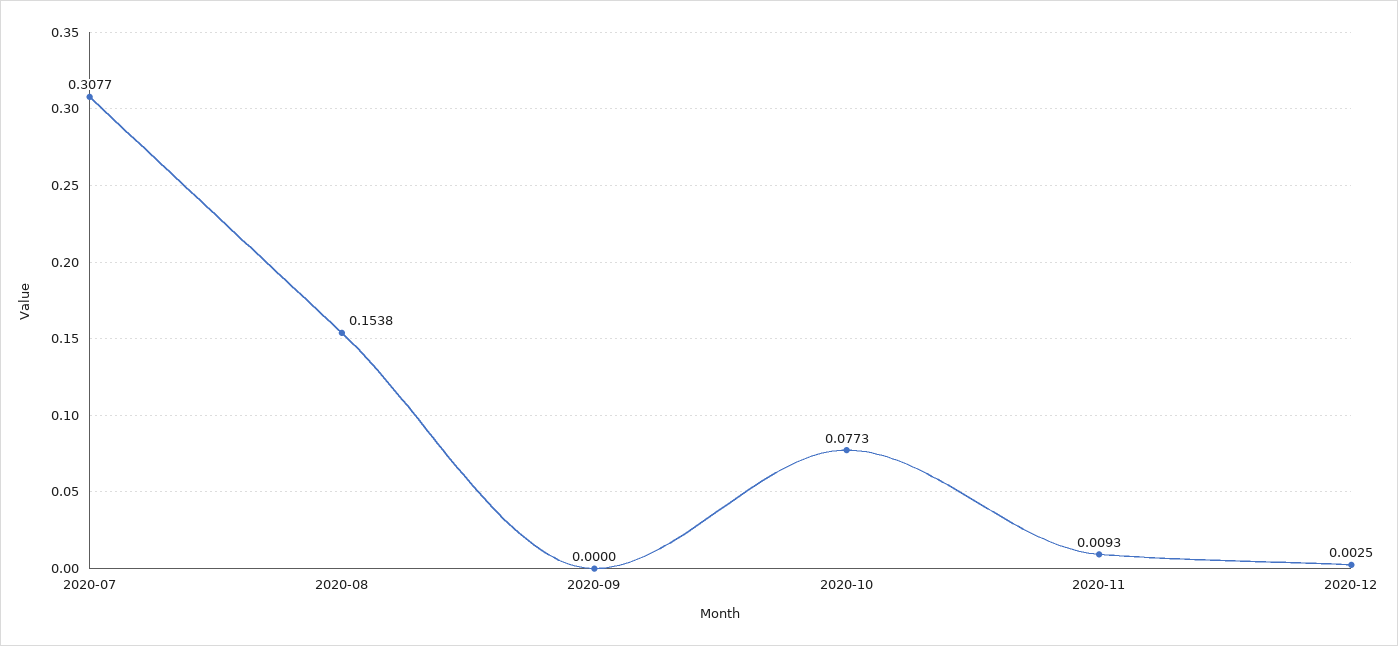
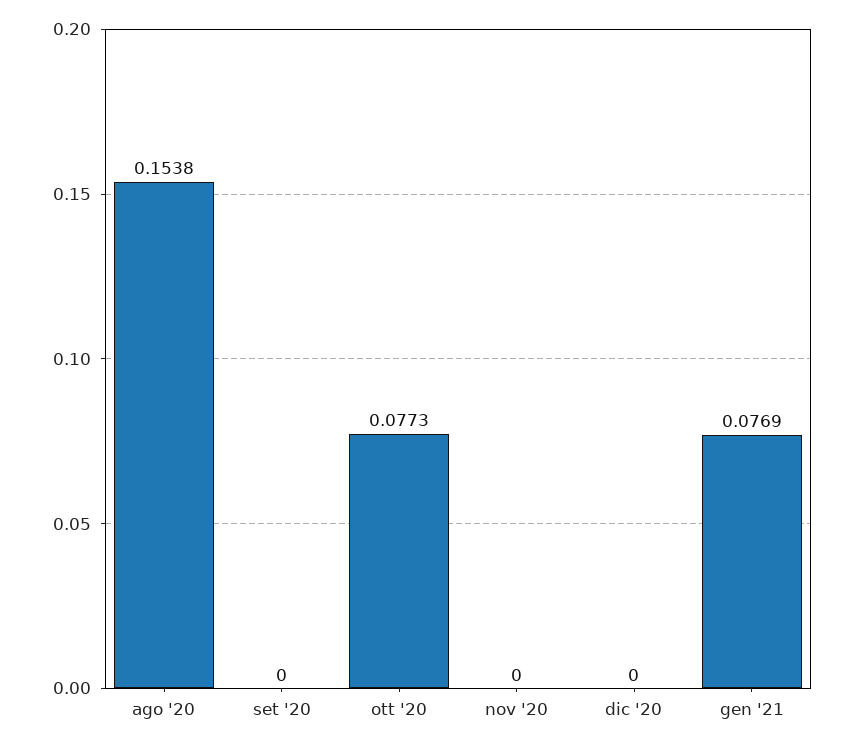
2020-07: 0.3077 -> none
2020-11: 0.0093 -> 0
2020-12: 0.0025 -> 0
gen '21: none -> 0.0769

